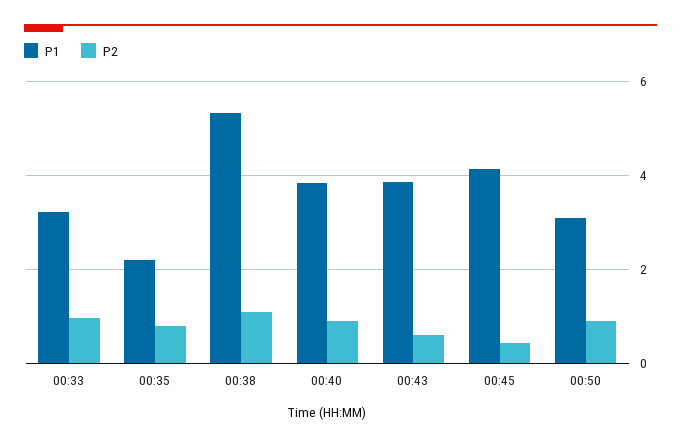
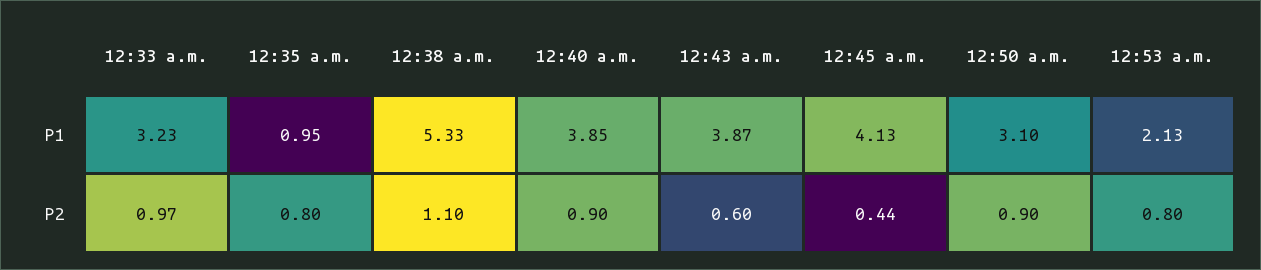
P1, 00:35: 2.2 -> 0.95
P1, 12:53 a.m.: none -> 2.13
P2, 12:53 a.m.: none -> 0.8

